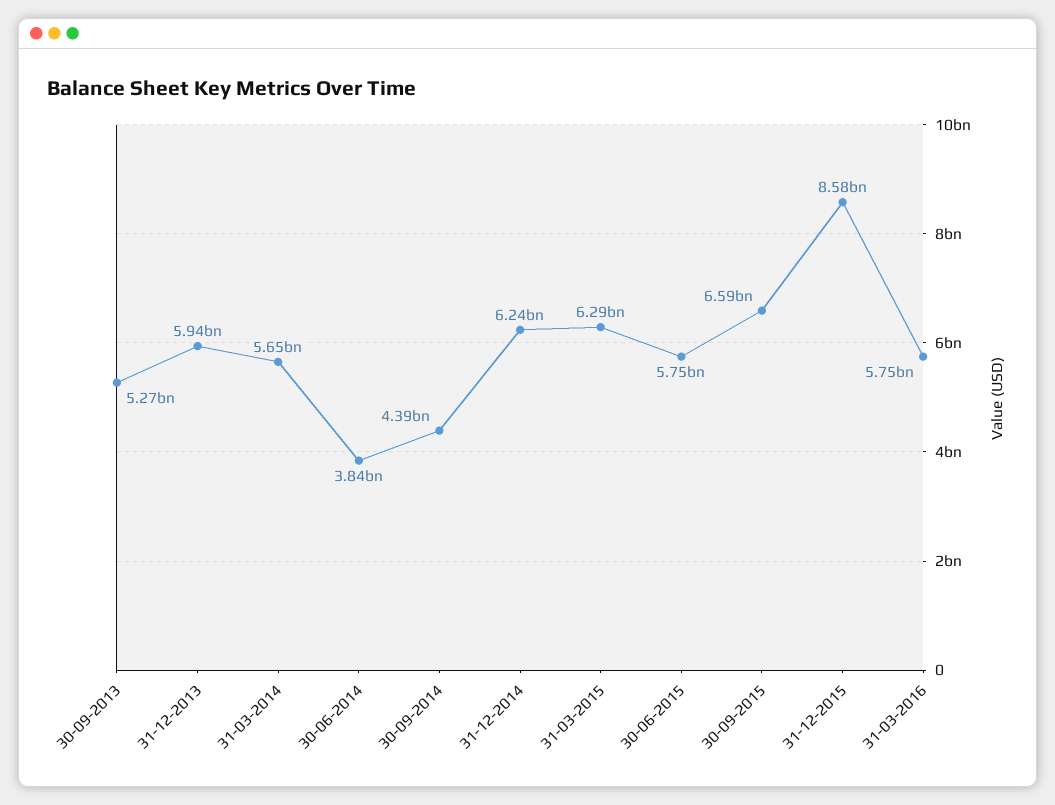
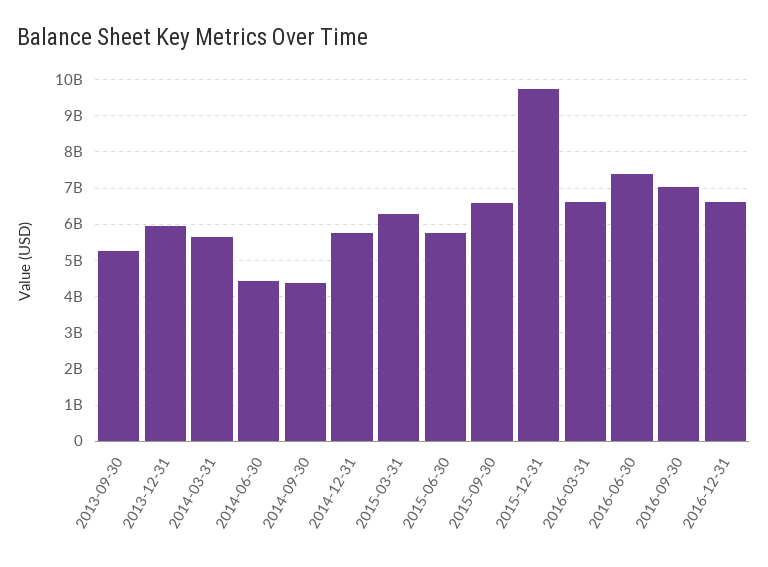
30-06-2014: 3840000000 -> 4400000000
31-12-2014: 6240000000 -> 5800000000
31-12-2015: 8580000000 -> 9800000000
31-03-2016: 5750000000 -> 6600000000
2016-06-30: none -> 7400000000
2016-09-30: none -> 7000000000
2016-12-31: none -> 6600000000

